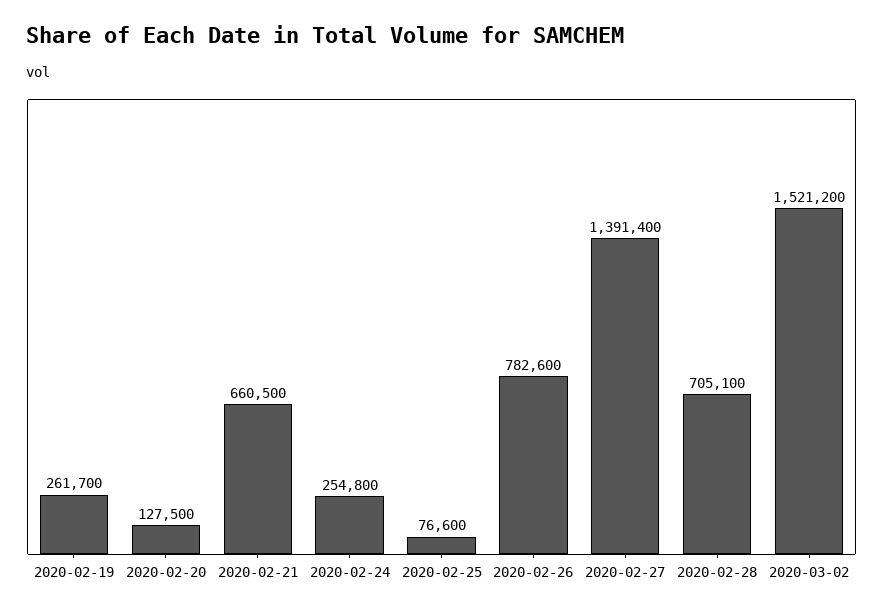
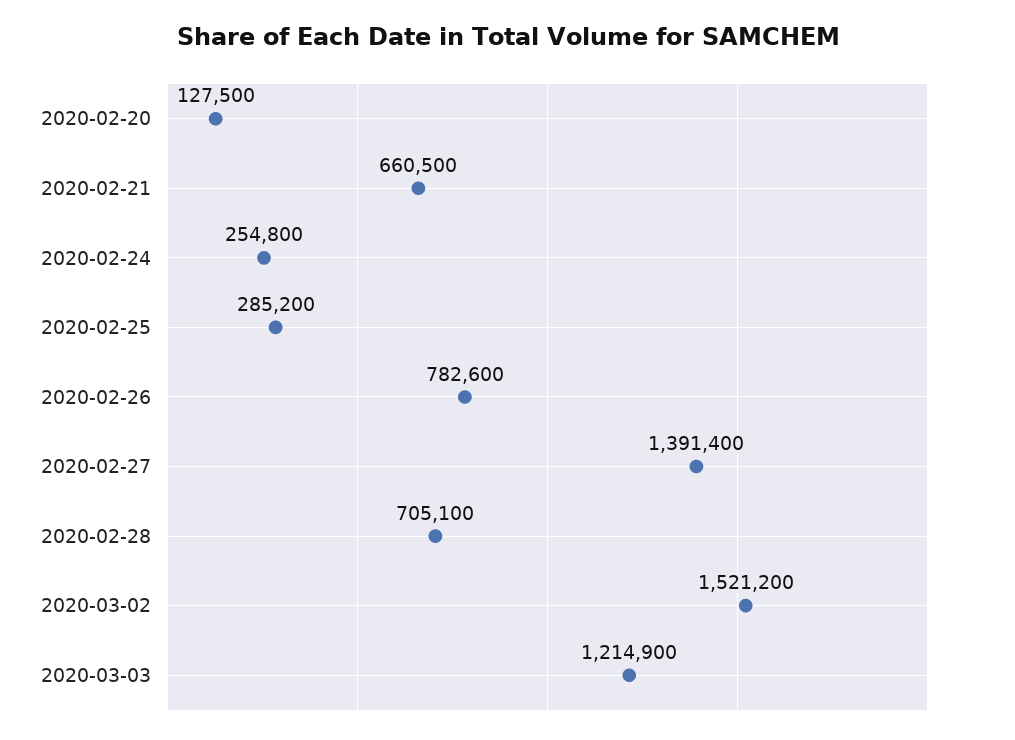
2020-02-19: 261700 -> none
2020-02-25: 76600 -> 285200
2020-03-03: none -> 1214900

